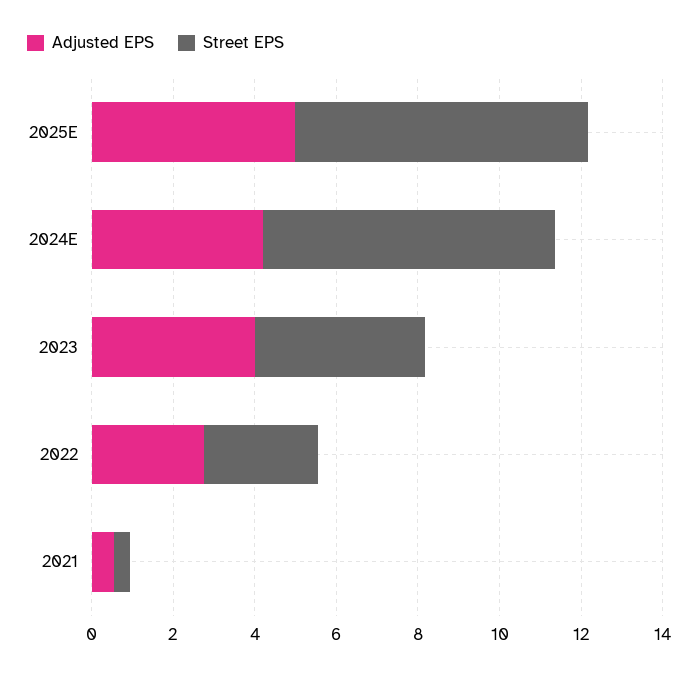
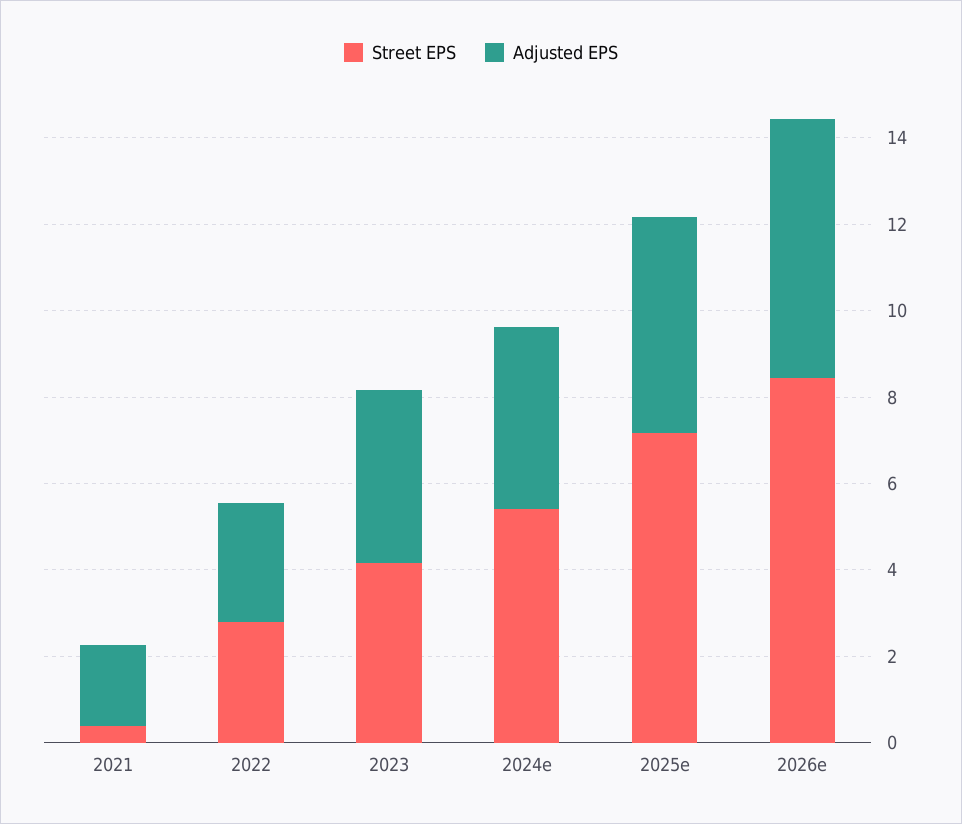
Street EPS, 2024E: 7 -> 5.5
Adjusted EPS, 2021: 0.5 -> 2
Street EPS, 2026e: none -> 8.5
Adjusted EPS, 2026e: none -> 6

